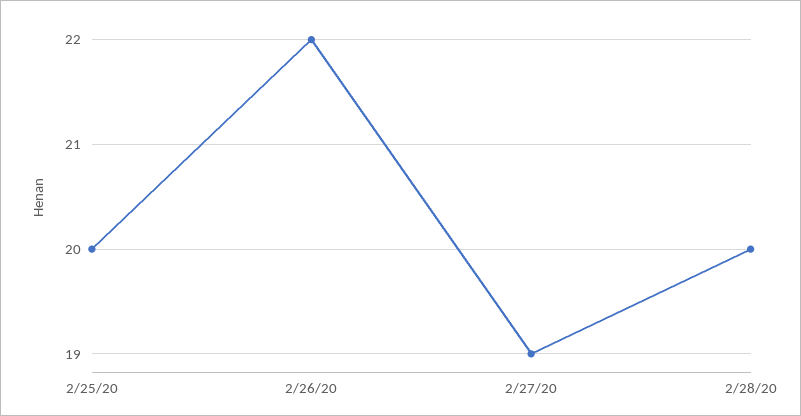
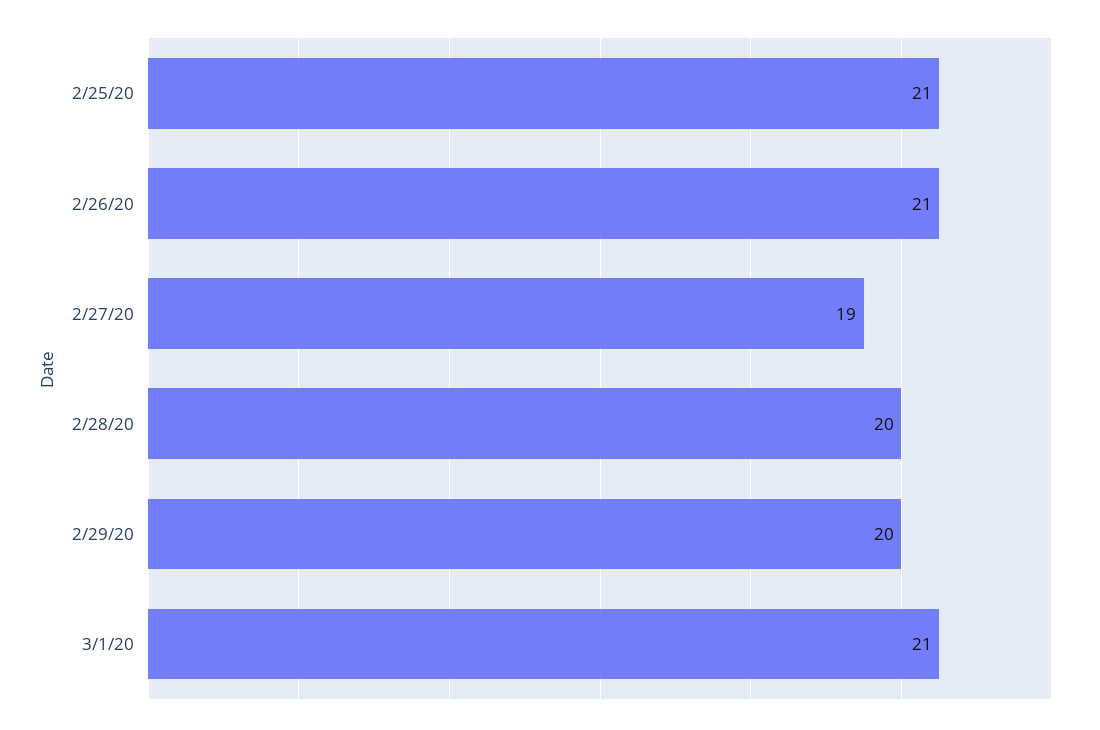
2/25/20: 20 -> 21
2/26/20: 22 -> 21
2/29/20: none -> 20
3/1/20: none -> 21

